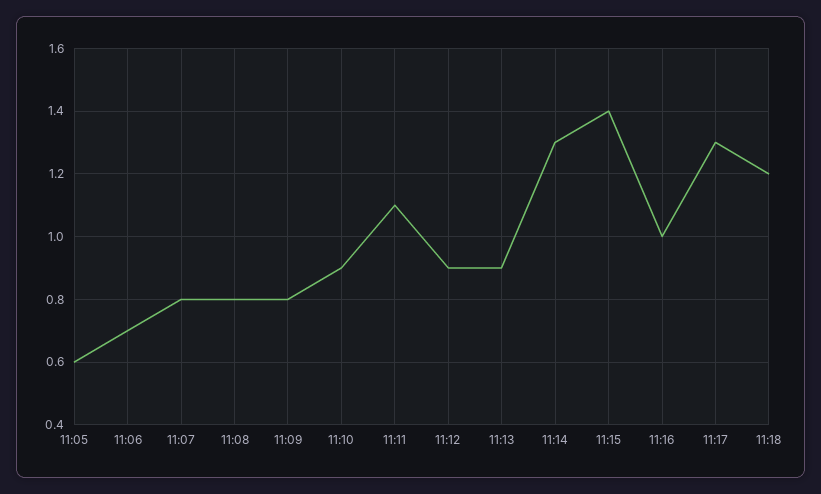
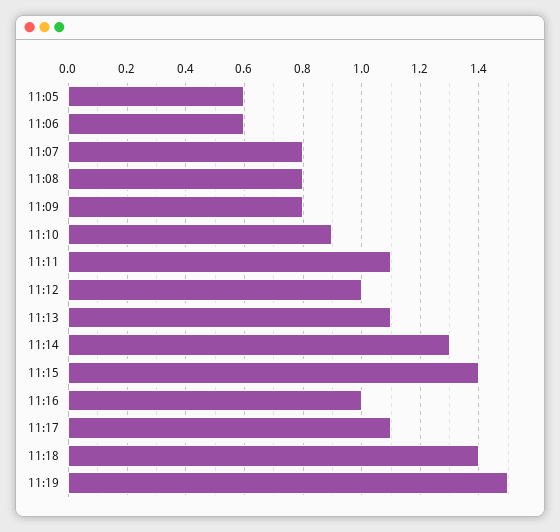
11:06: 0.7 -> 0.6
11:12: 0.9 -> 1
11:13: 0.9 -> 1.1
11:17: 1.3 -> 1.1
11:18: 1.2 -> 1.4
11:19: none -> 1.5

